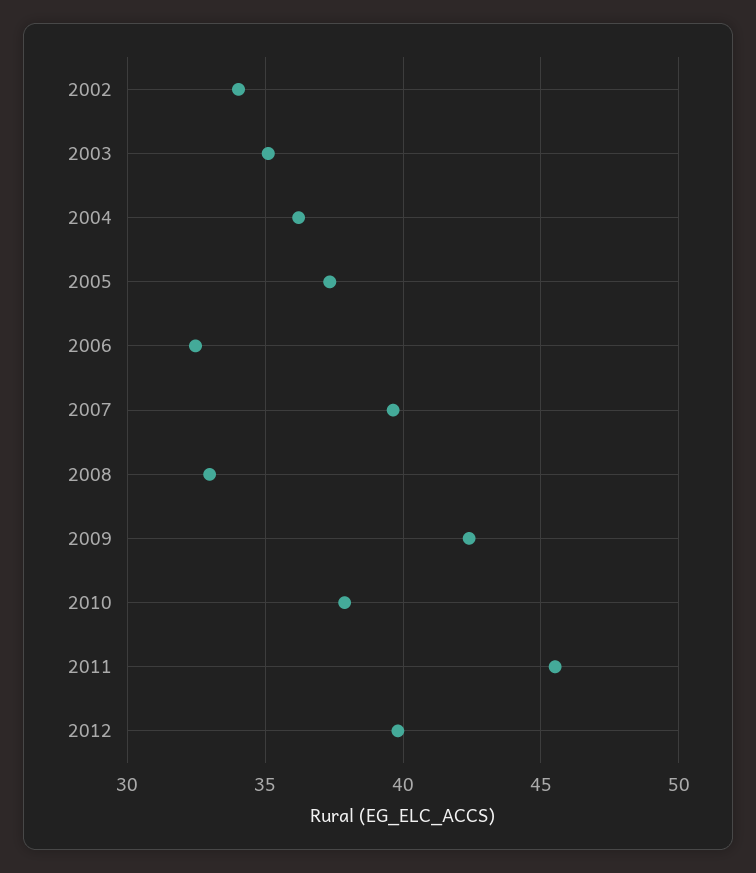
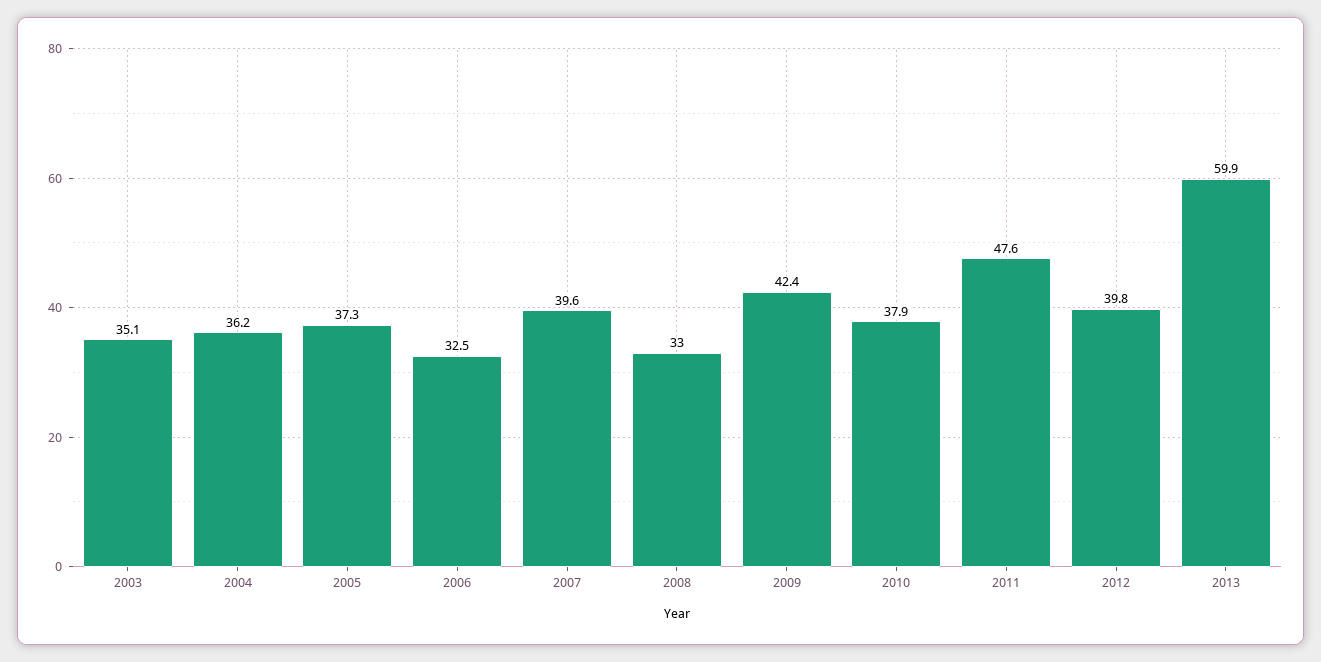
2002: 34 -> none
2011: 45.5 -> 47.6
2013: none -> 59.9

